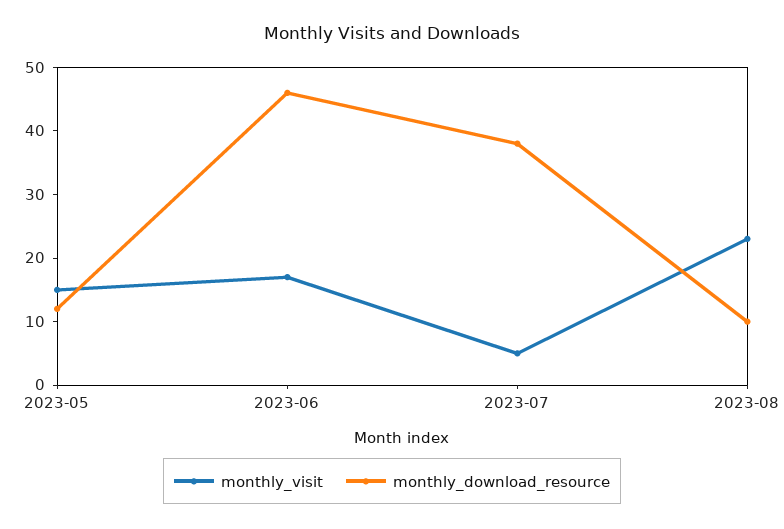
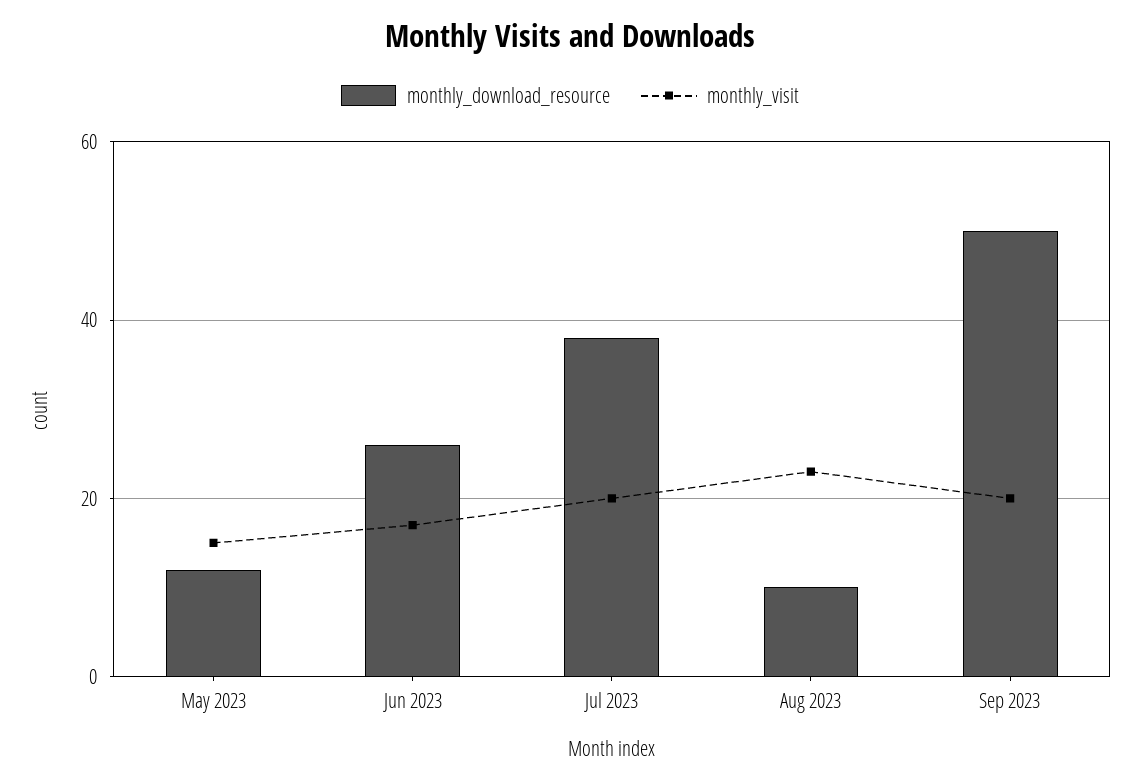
monthly_download_resource, 2023-06: 45 -> 25
monthly_visit, 2023-07: 5 -> 20
monthly_download_resource, Sep 2023: none -> 50
monthly_visit, Sep 2023: none -> 20

